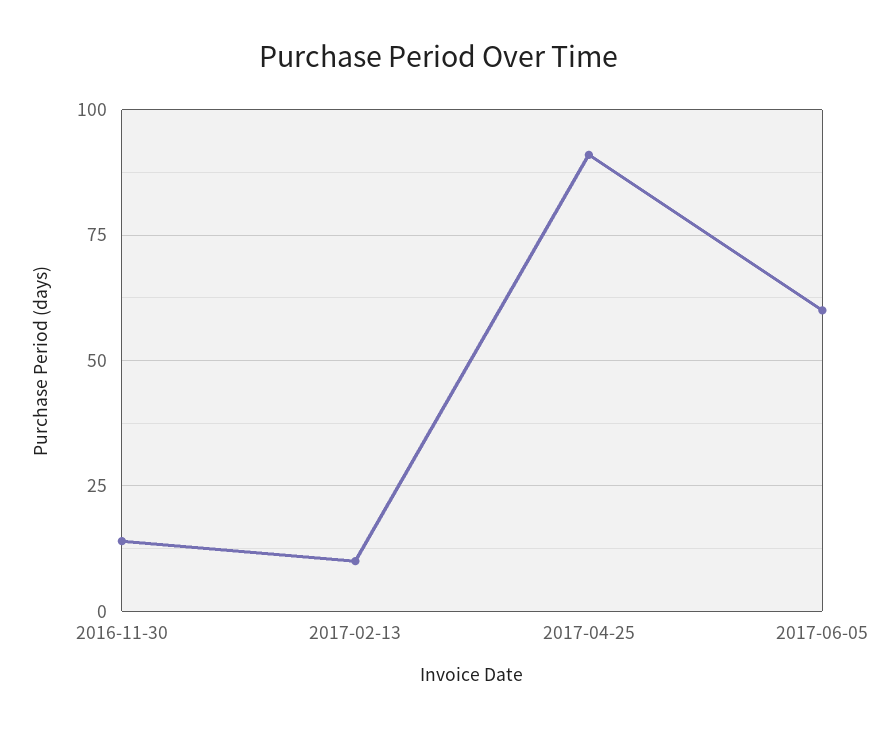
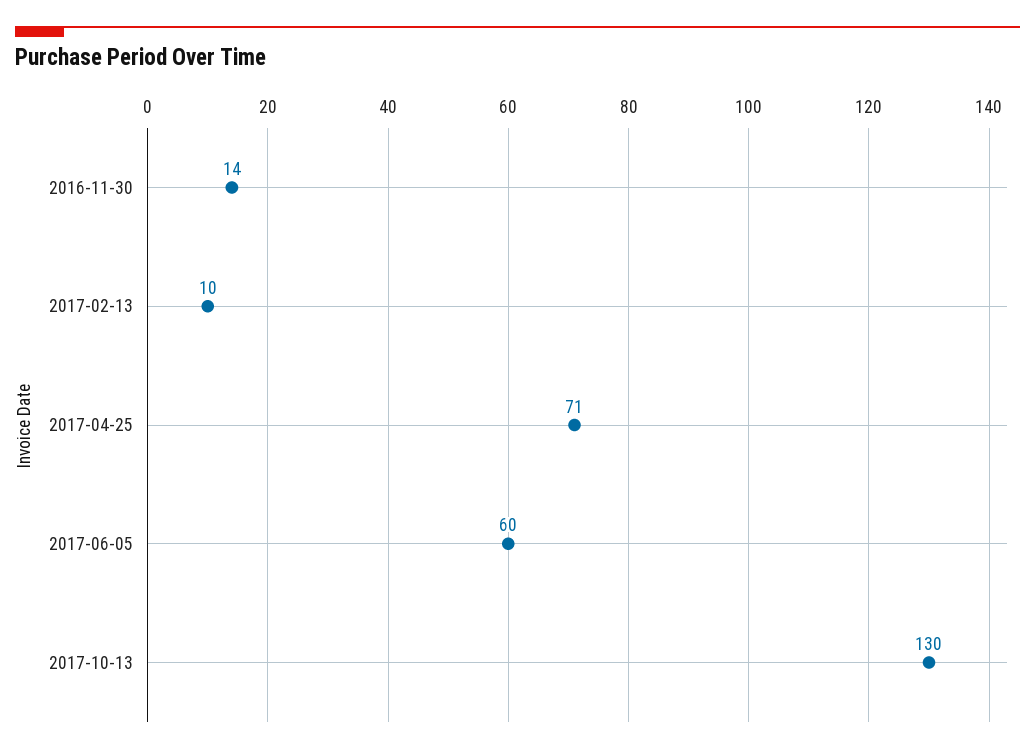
2017-04-25: 90 -> 71
2017-10-13: none -> 130

